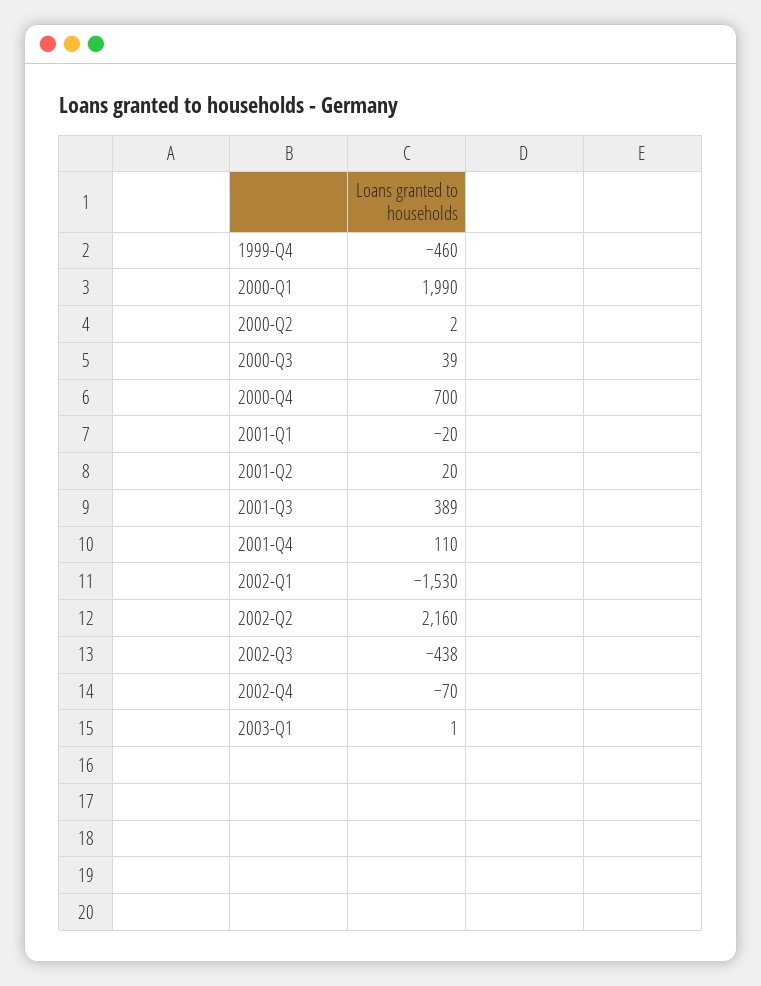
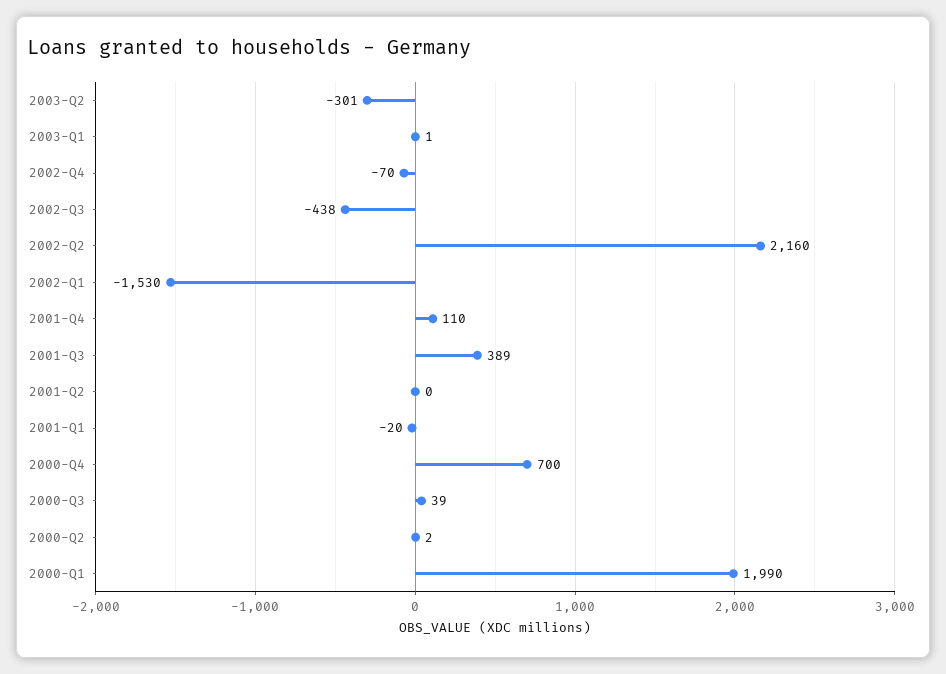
1999-Q4: -460 -> none
2001-Q2: 20 -> 0
2003-Q2: none -> -301

